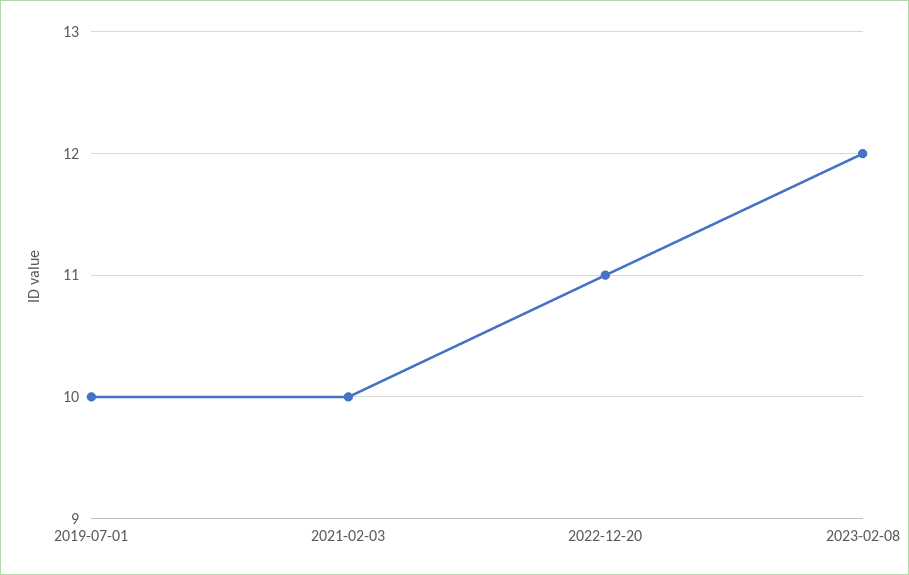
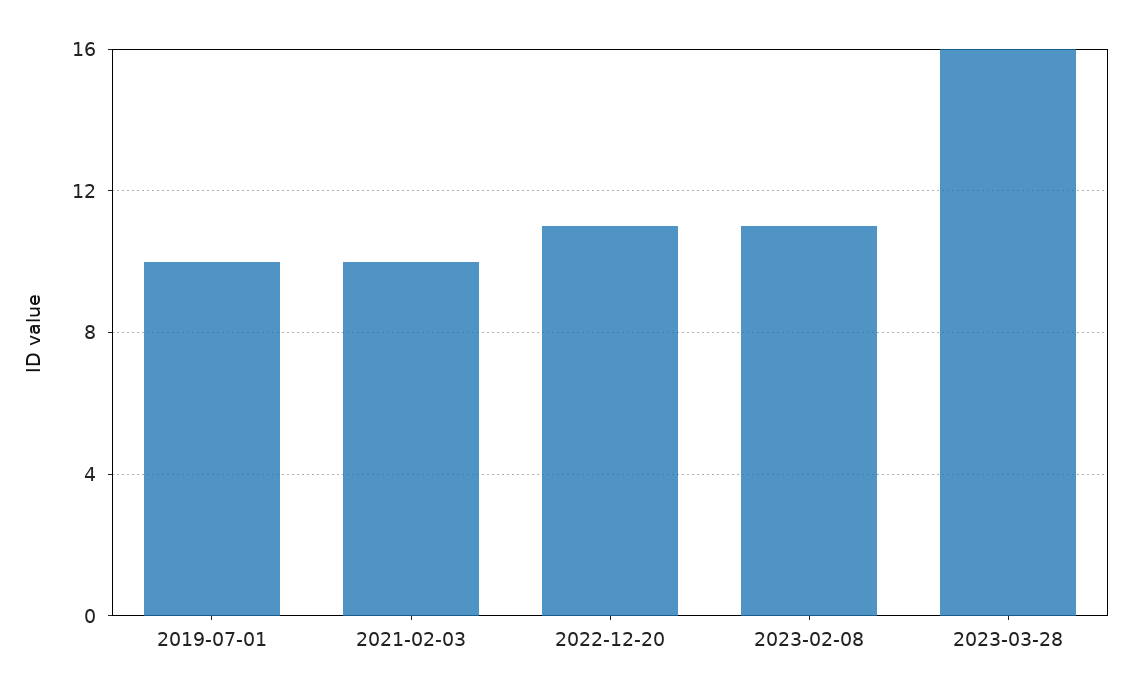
2023-02-08: 12 -> 11
2023-03-28: none -> 16

